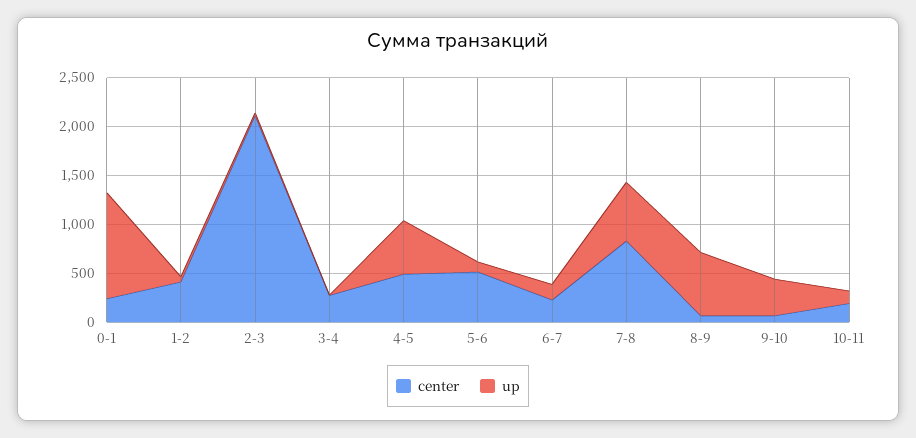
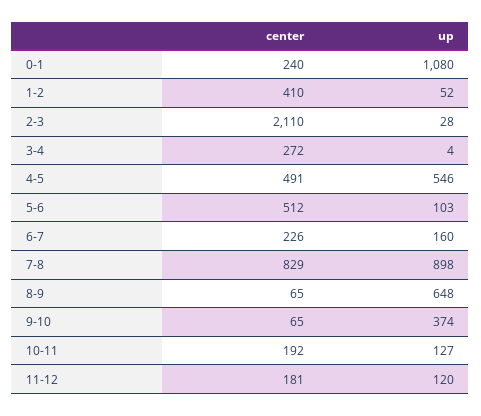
up, 7-8: 600 -> 898
center, 11-12: none -> 181
up, 11-12: none -> 120

